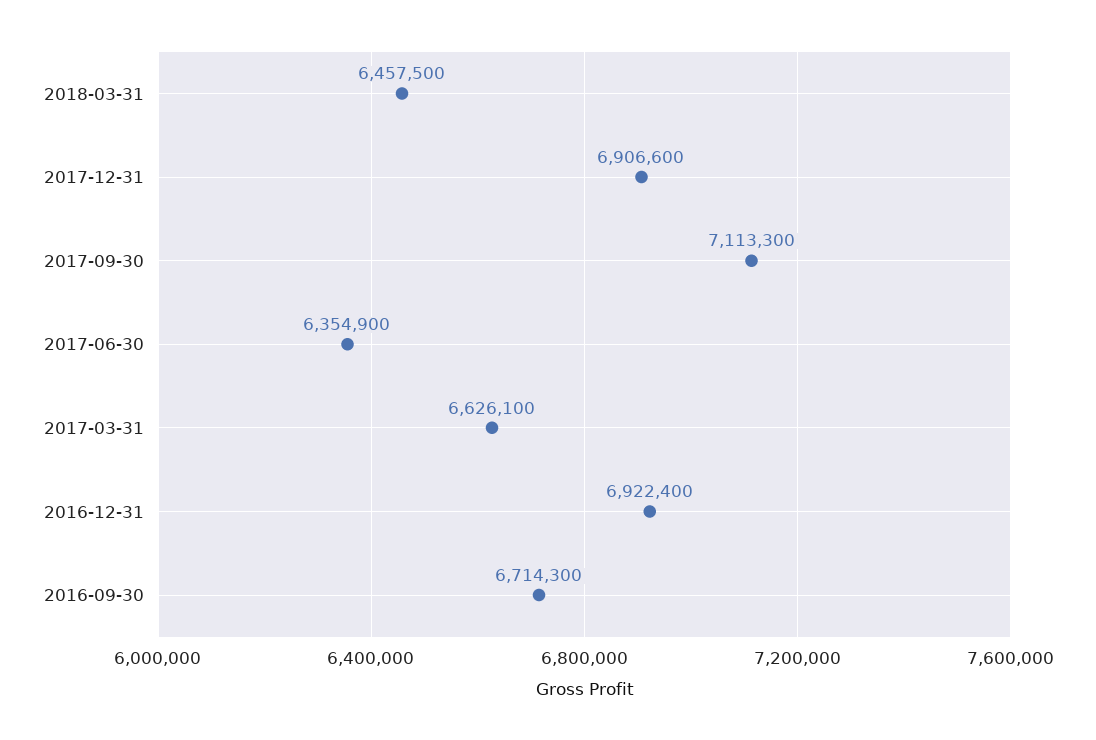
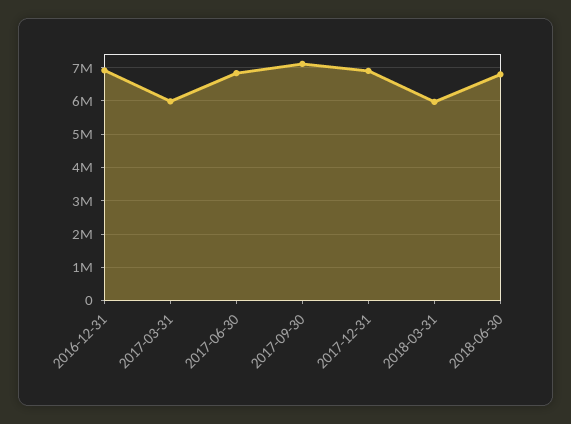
2018-03-31: 6457500 -> 6000000
2017-06-30: 6354900 -> 6800000
2017-03-31: 6626100 -> 6000000
2016-09-30: 6714300 -> none
2018-06-30: none -> 6800000

